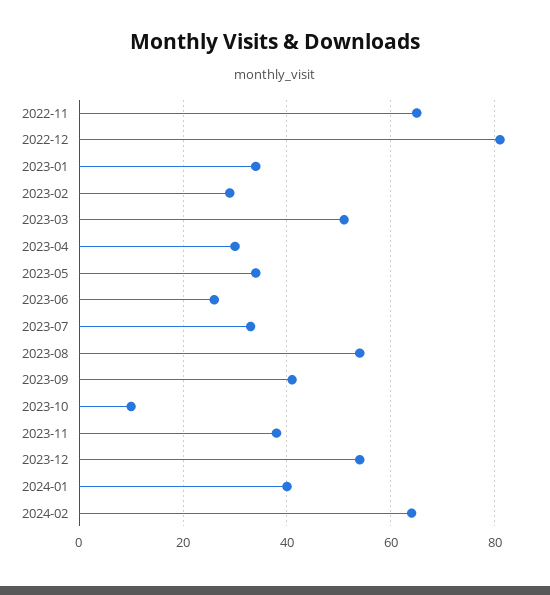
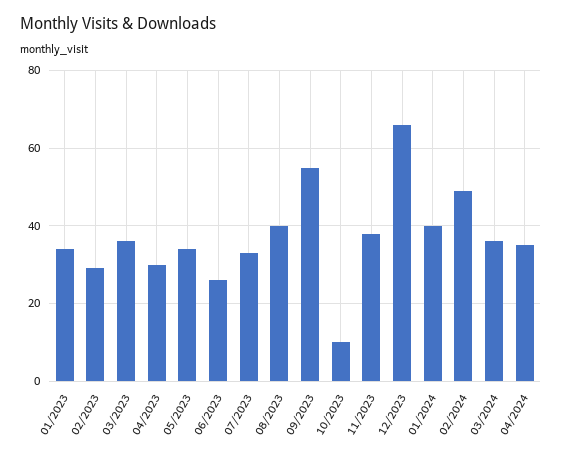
2022-11: 65 -> none
2022-12: 80 -> none
2023-03: 50 -> 35
2023-08: 55 -> 40
2023-09: 40 -> 55
2023-12: 55 -> 65
2024-02: 65 -> 50
03/2024: none -> 35
04/2024: none -> 35

